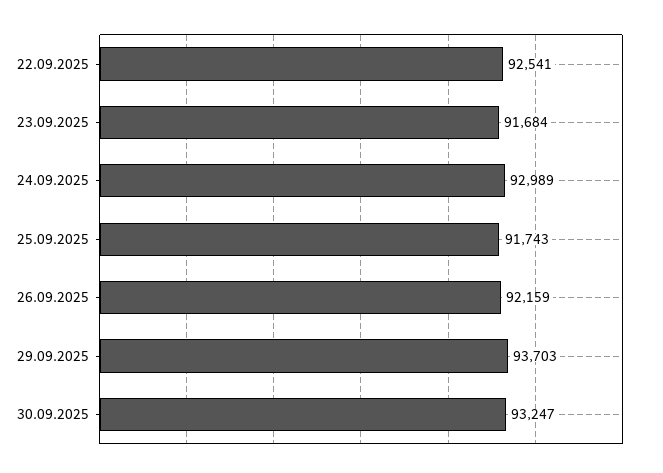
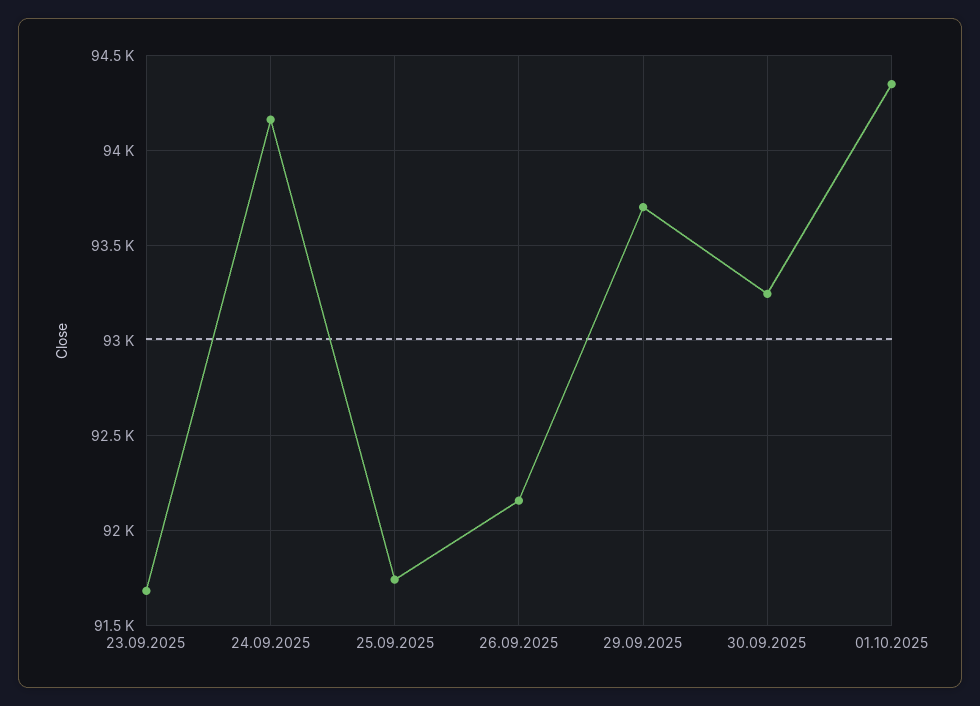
22.09.2025: 92541 -> none
24.09.2025: 92989 -> 94150
01.10.2025: none -> 94350

